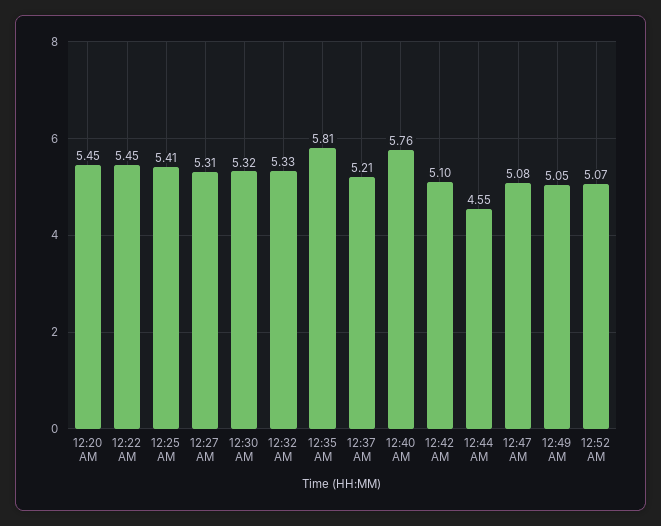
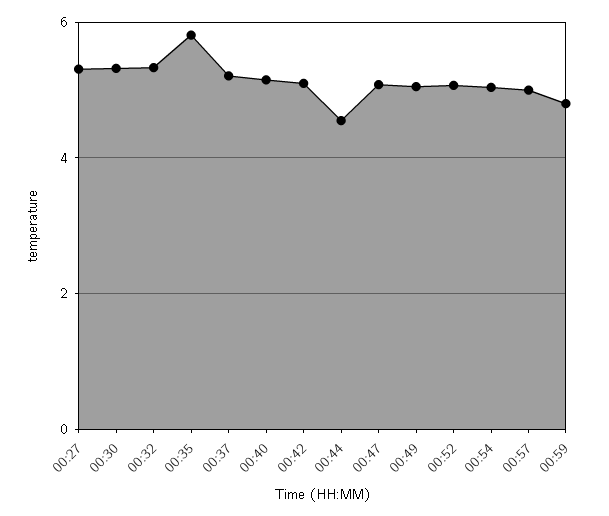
12:20 AM: 5.45 -> none
12:22 AM: 5.45 -> none
12:25 AM: 5.41 -> none
12:40 AM: 5.76 -> 5.2
00:54: none -> 5
00:57: none -> 5
00:59: none -> 4.8

